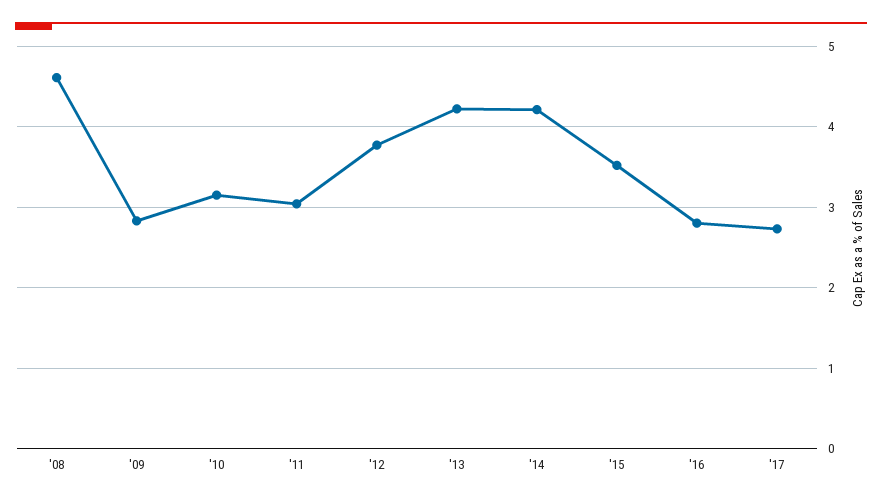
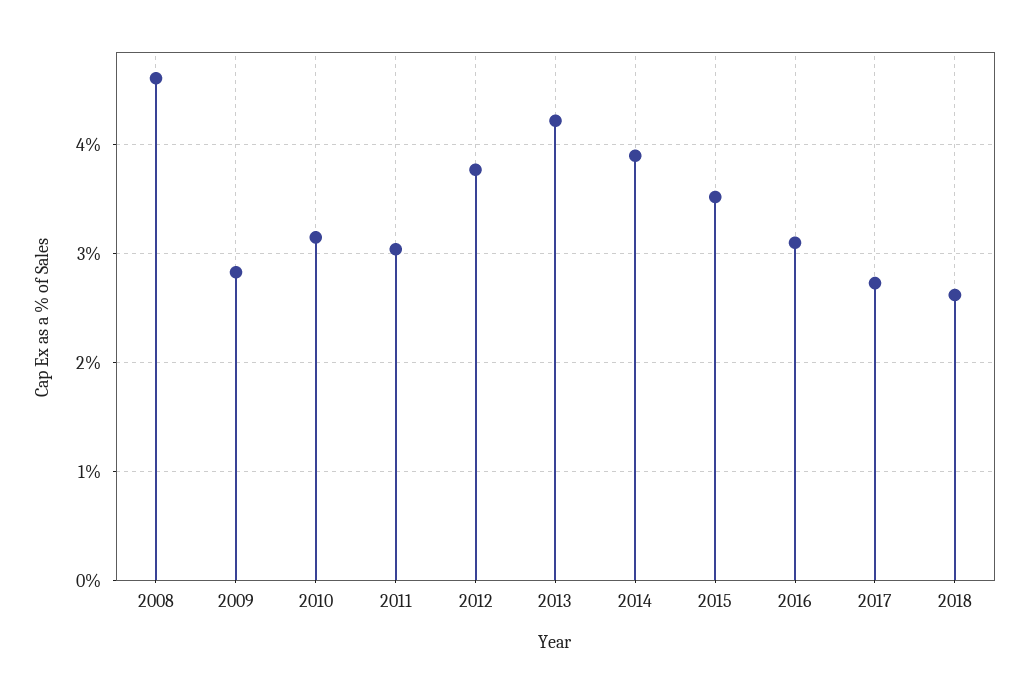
'14: 4.2 -> 3.9
'16: 2.8 -> 3.1
2018: none -> 2.6

